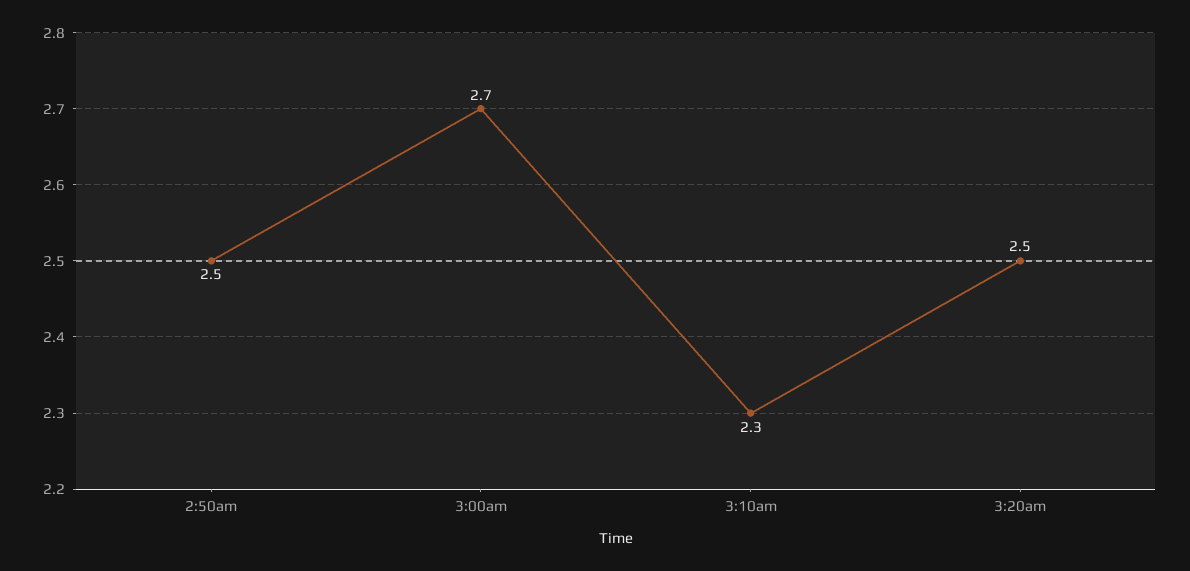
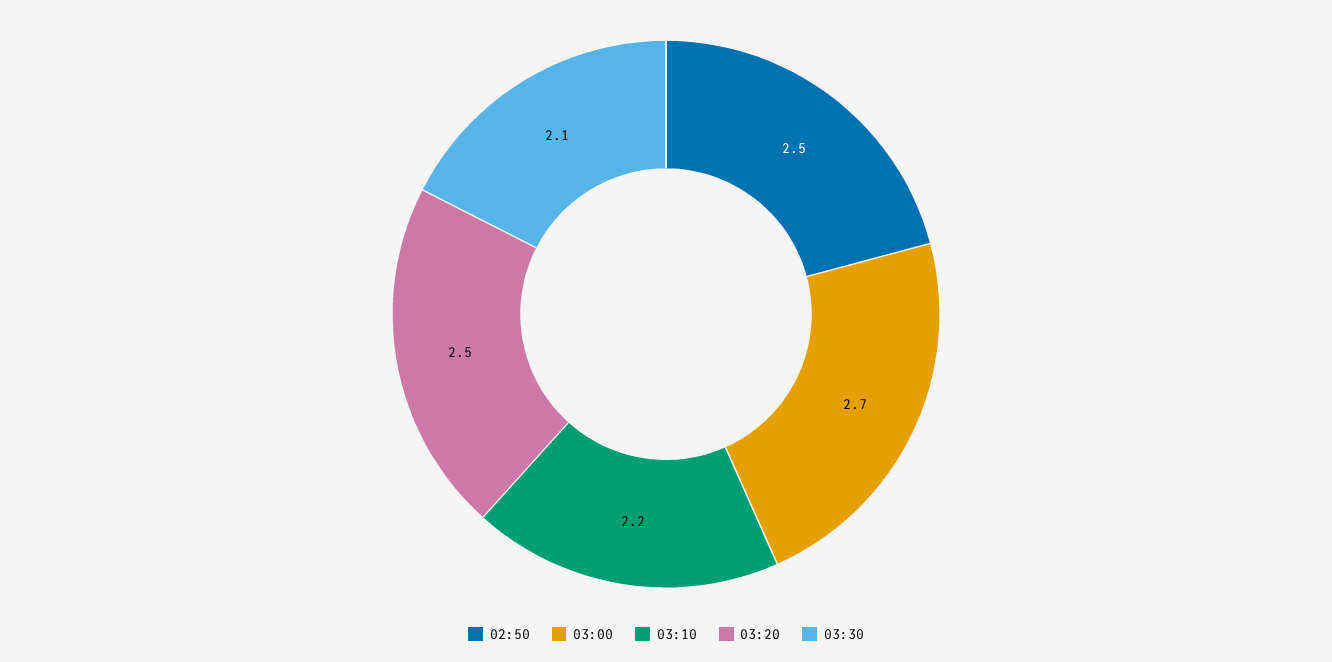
3:10am: 2.3 -> 2.2
03:30: none -> 2.1

